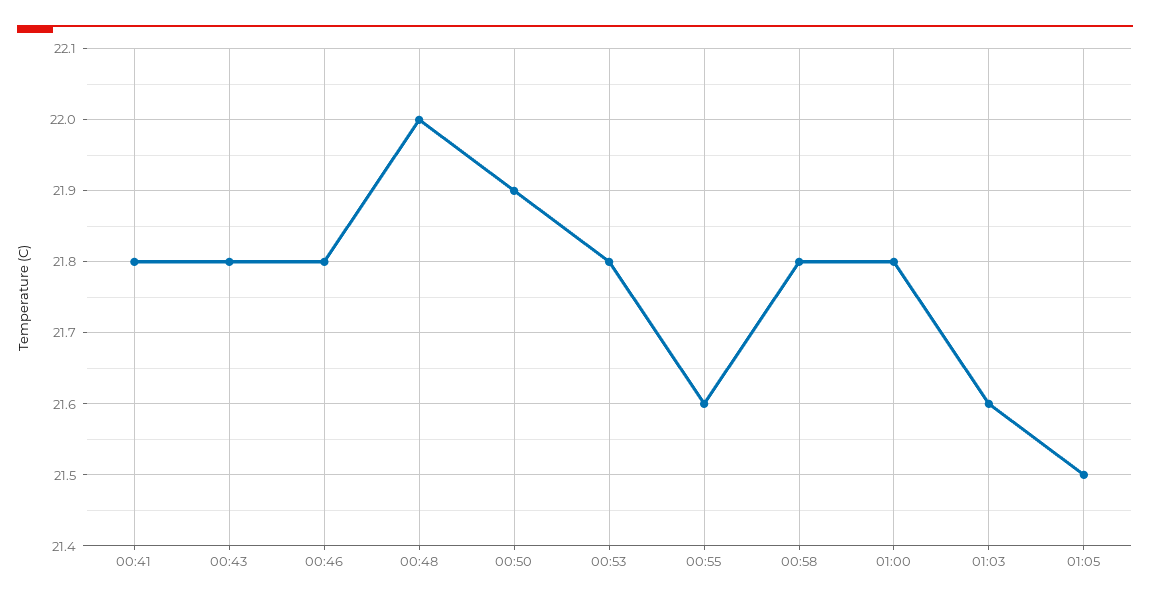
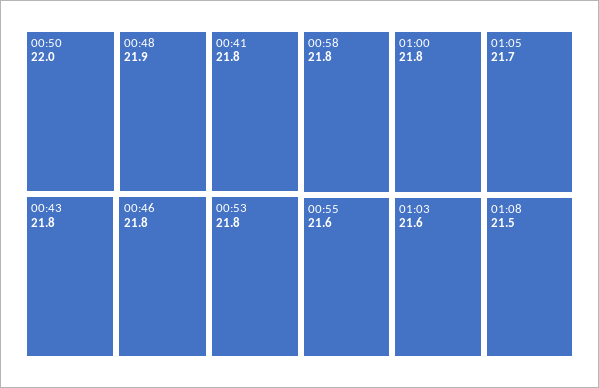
00:48: 22 -> 21.9
00:50: 21.9 -> 22
01:05: 21.5 -> 21.7
01:08: none -> 21.5

